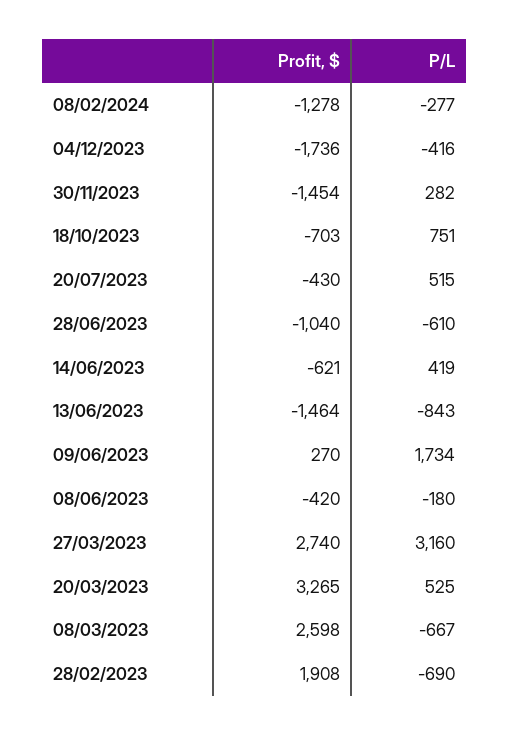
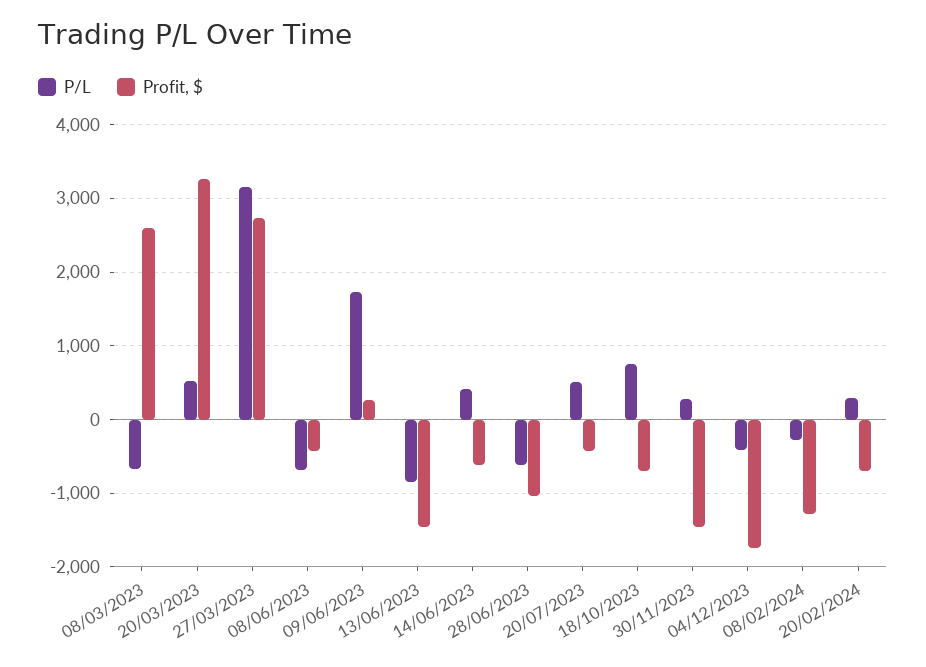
P/L, 08/06/2023: -180 -> -700
Profit, $, 28/02/2023: 1908 -> none
P/L, 28/02/2023: -690 -> none
P/L, 20/02/2024: none -> 300
Profit, $, 20/02/2024: none -> -700

